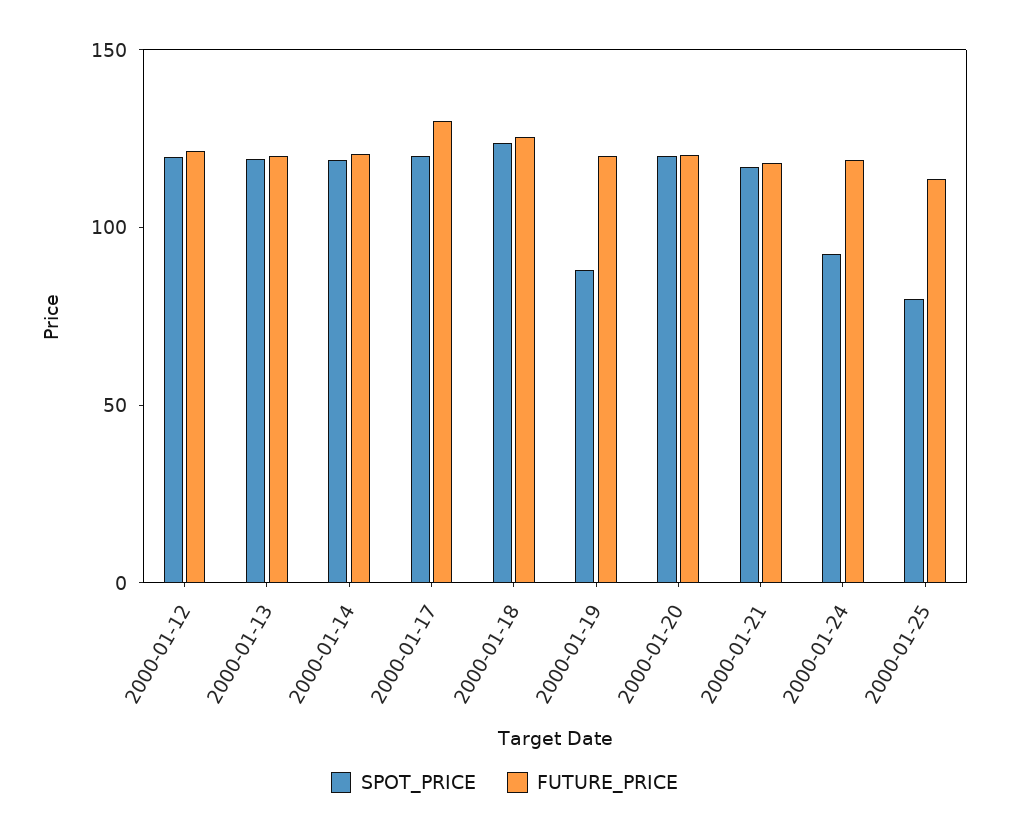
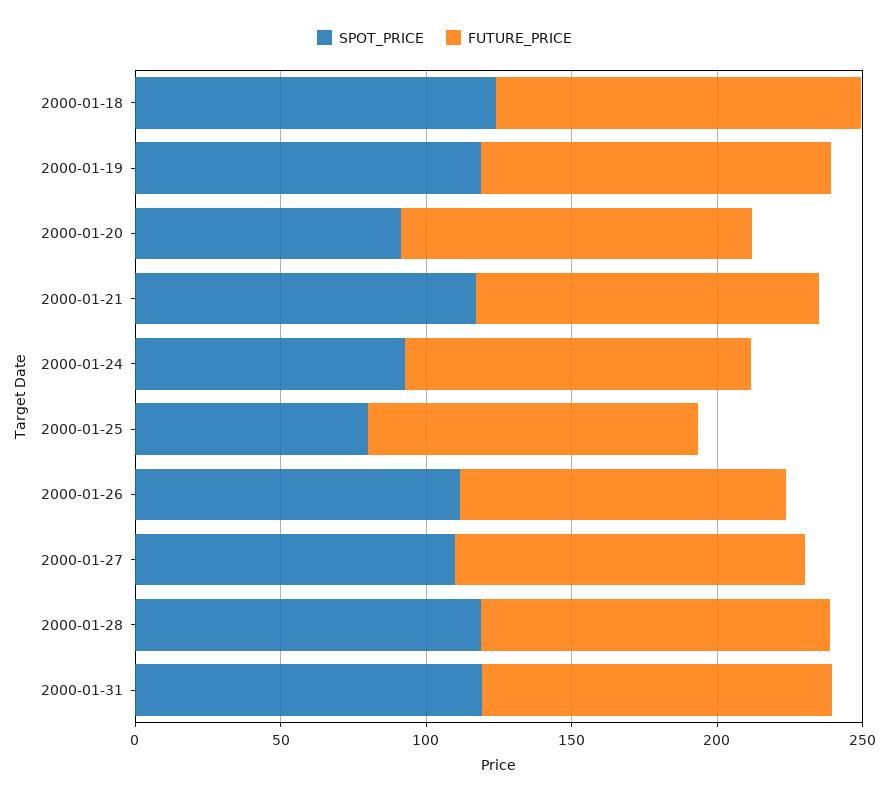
SPOT_PRICE, 2000-01-12: 120 -> none
FUTURE_PRICE, 2000-01-12: 120 -> none
SPOT_PRICE, 2000-01-13: 120 -> none
FUTURE_PRICE, 2000-01-13: 120 -> none
SPOT_PRICE, 2000-01-14: 120 -> none
FUTURE_PRICE, 2000-01-14: 120 -> none
SPOT_PRICE, 2000-01-17: 120 -> none
FUTURE_PRICE, 2000-01-17: 130 -> none
SPOT_PRICE, 2000-01-19: 90 -> 120
SPOT_PRICE, 2000-01-20: 120 -> 90
SPOT_PRICE, 2000-01-26: none -> 110
FUTURE_PRICE, 2000-01-26: none -> 110
SPOT_PRICE, 2000-01-27: none -> 110
FUTURE_PRICE, 2000-01-27: none -> 120
SPOT_PRICE, 2000-01-28: none -> 120
FUTURE_PRICE, 2000-01-28: none -> 120
SPOT_PRICE, 2000-01-31: none -> 120
FUTURE_PRICE, 2000-01-31: none -> 120

